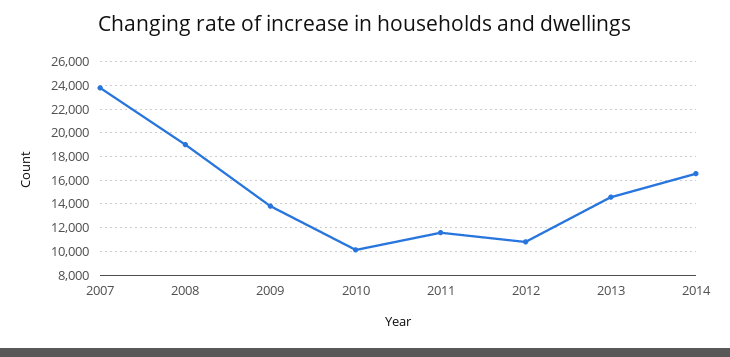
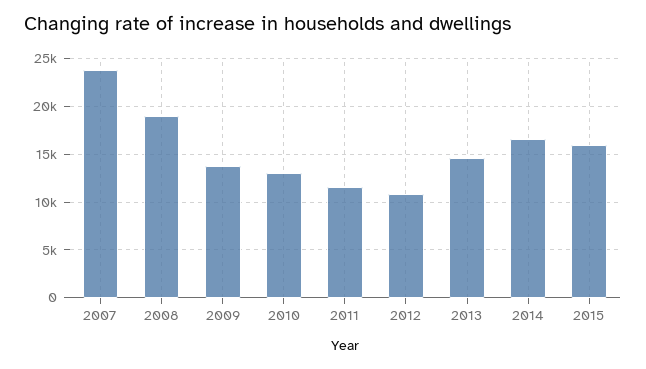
2010: 10000 -> 13000
2015: none -> 16000

